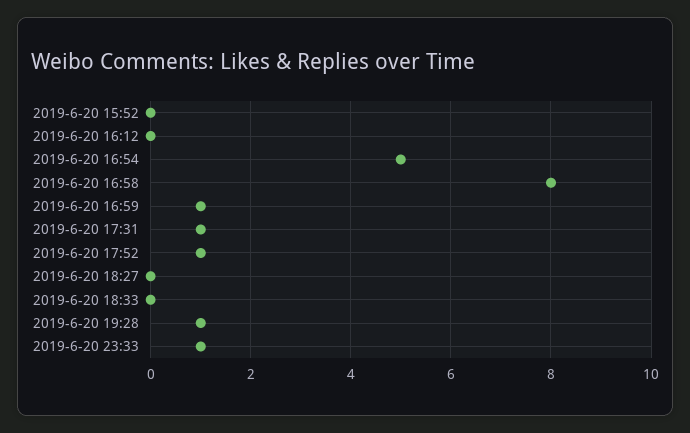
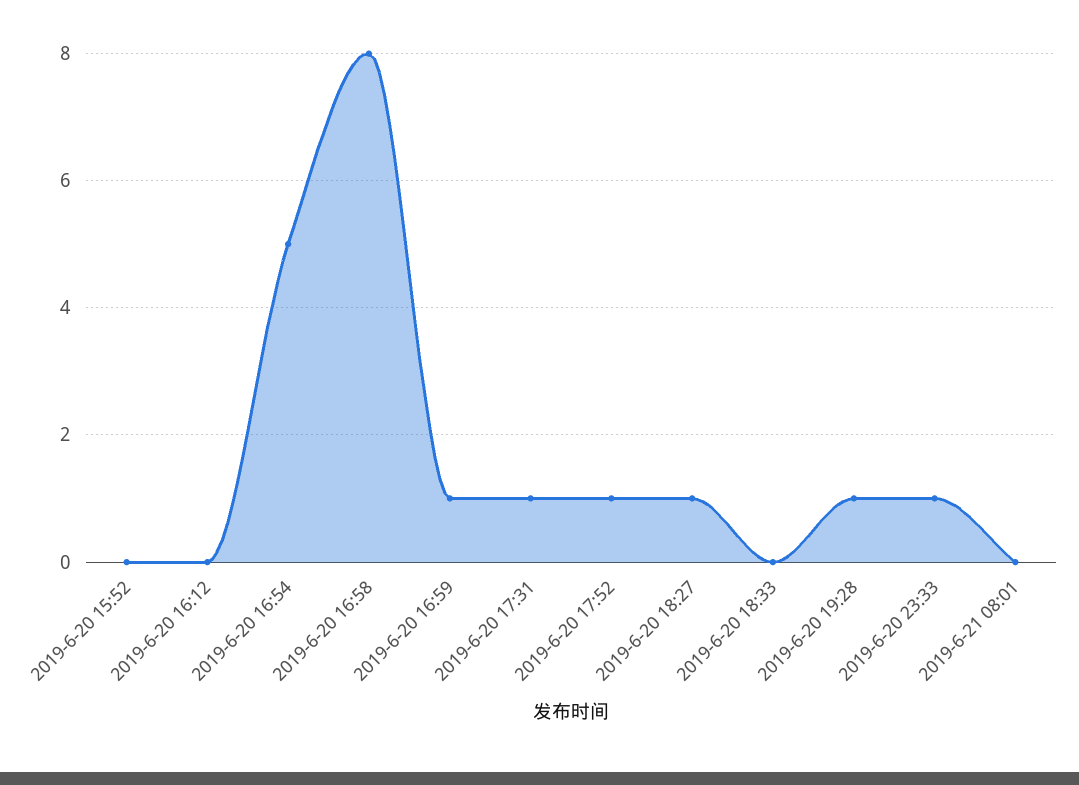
2019-6-20 18:27: 0 -> 1
2019-6-21 08:01: none -> 0

